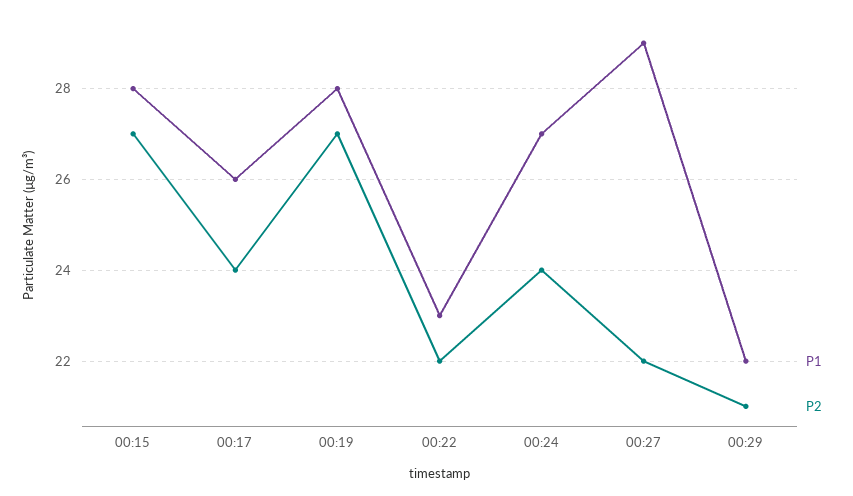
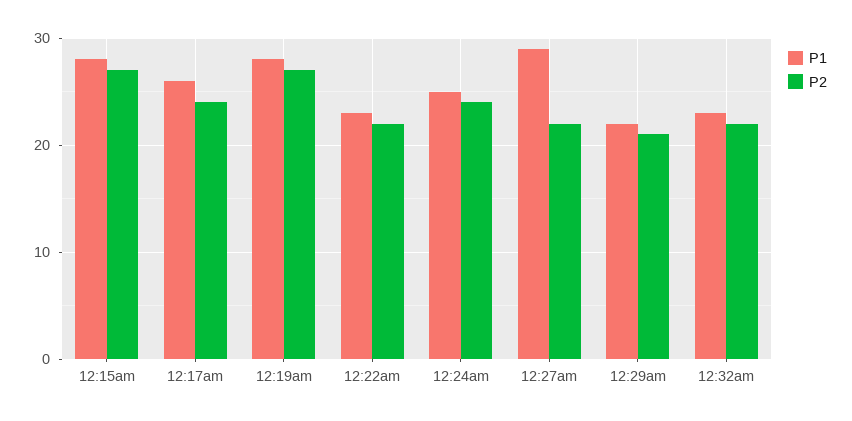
P1, 00:24: 27 -> 25
P1, 12:32am: none -> 23
P2, 12:32am: none -> 22

